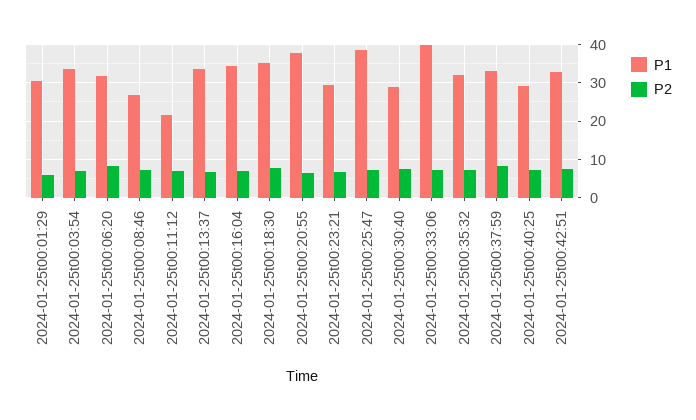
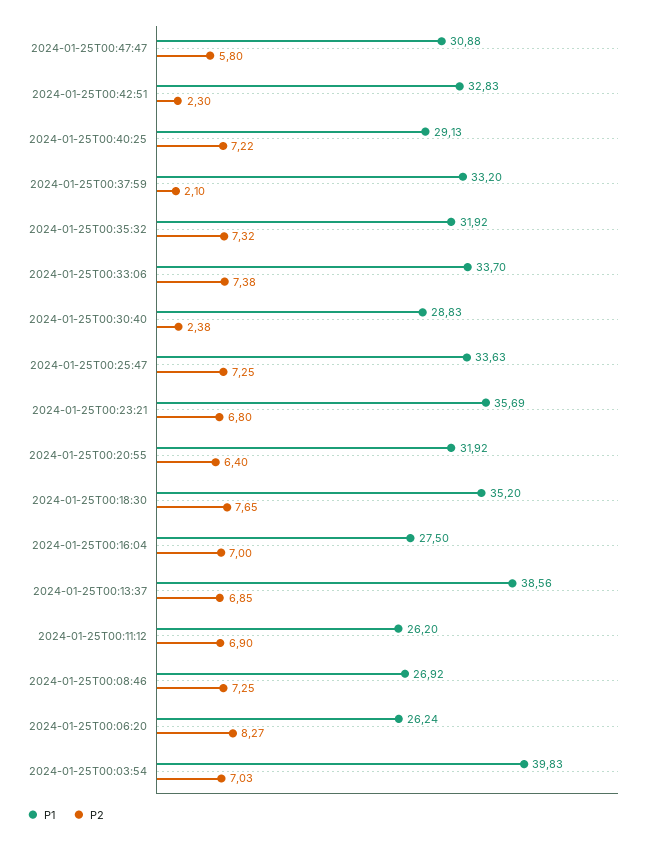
P1, 2024-01-25t00:01:29: 30 -> none
P2, 2024-01-25t00:01:29: 6 -> none
P1, 2024-01-25t00:03:54: 34 -> 39.83
P1, 2024-01-25t00:06:20: 32 -> 26.24
P1, 2024-01-25t00:11:12: 22 -> 26.2
P1, 2024-01-25t00:13:37: 34 -> 38.56
P1, 2024-01-25t00:16:04: 34 -> 27.5
P1, 2024-01-25t00:20:55: 38 -> 31.92
P1, 2024-01-25t00:23:21: 30 -> 35.69
P1, 2024-01-25t00:25:47: 38 -> 33.63
P2, 2024-01-25t00:30:40: 8 -> 2.38
P1, 2024-01-25t00:33:06: 40 -> 33.7
P2, 2024-01-25t00:37:59: 8 -> 2.1
P2, 2024-01-25t00:42:51: 8 -> 2.3
P1, 2024-01-25T00:47:47: none -> 30.88
P2, 2024-01-25T00:47:47: none -> 5.8

